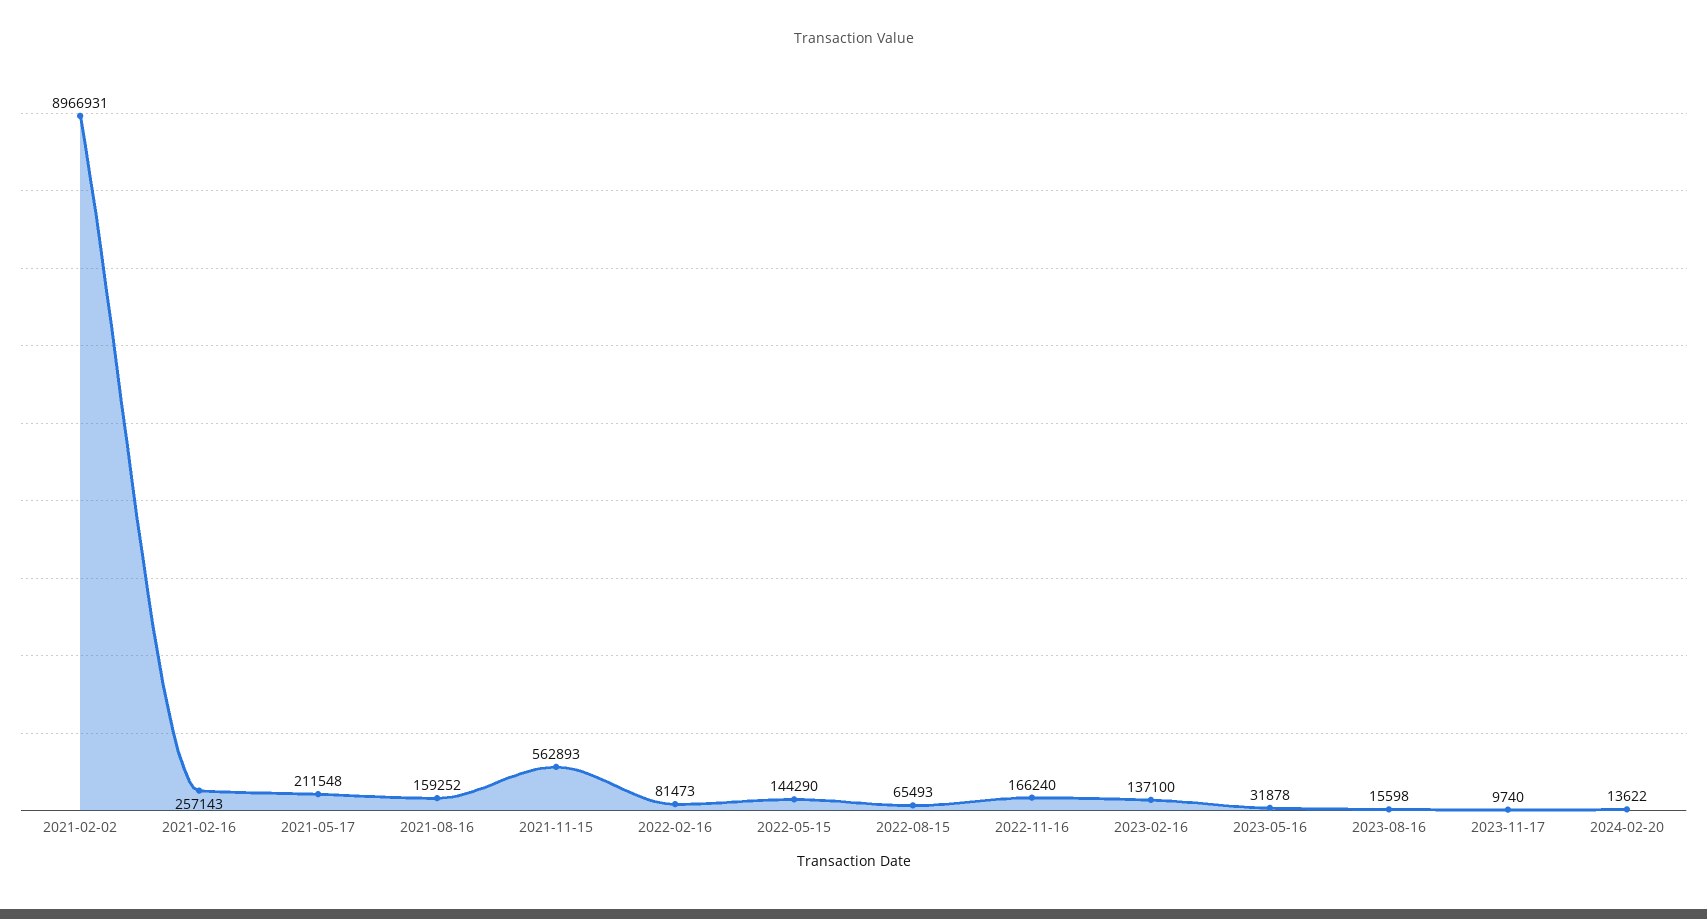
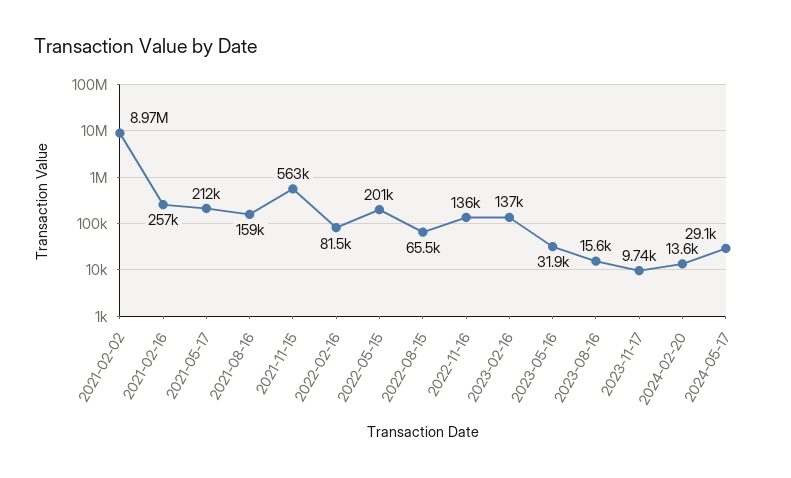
2022-05-15: 144290 -> 201000
2022-11-16: 166240 -> 136000
2024-05-17: none -> 29100

